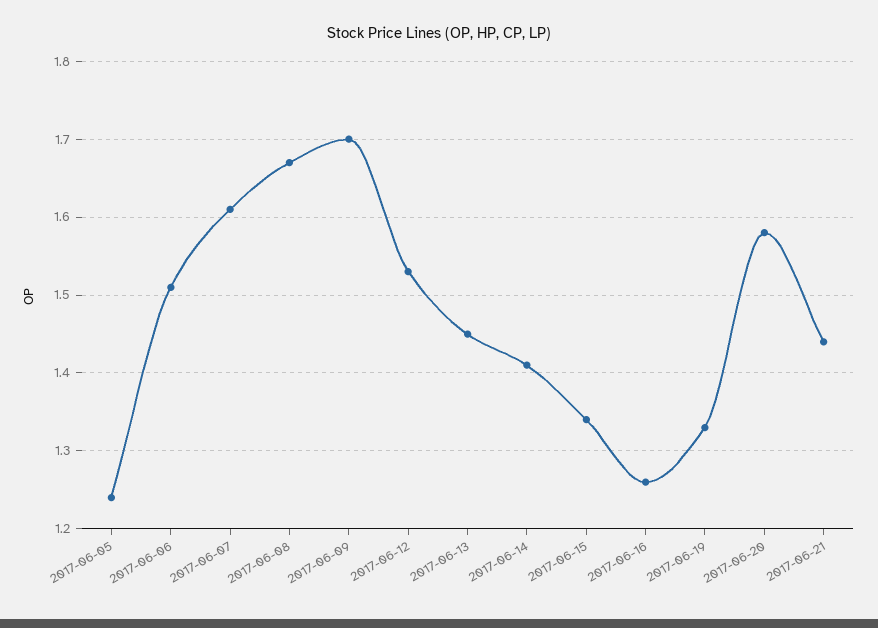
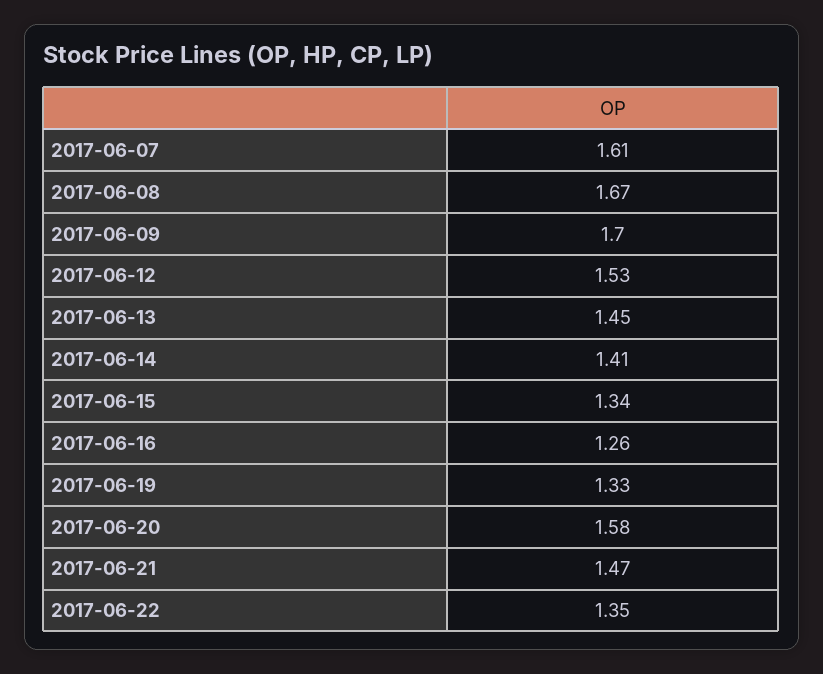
2017-06-05: 1.24 -> none
2017-06-06: 1.51 -> none
2017-06-21: 1.44 -> 1.47
2017-06-22: none -> 1.35

